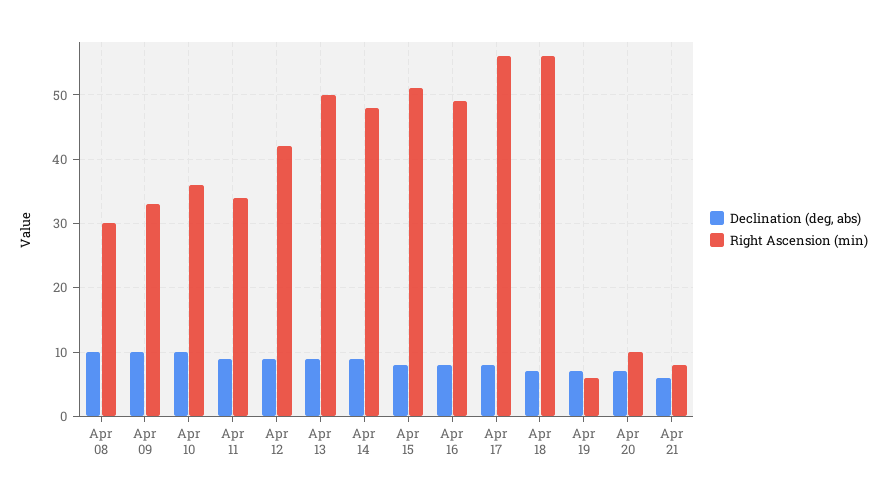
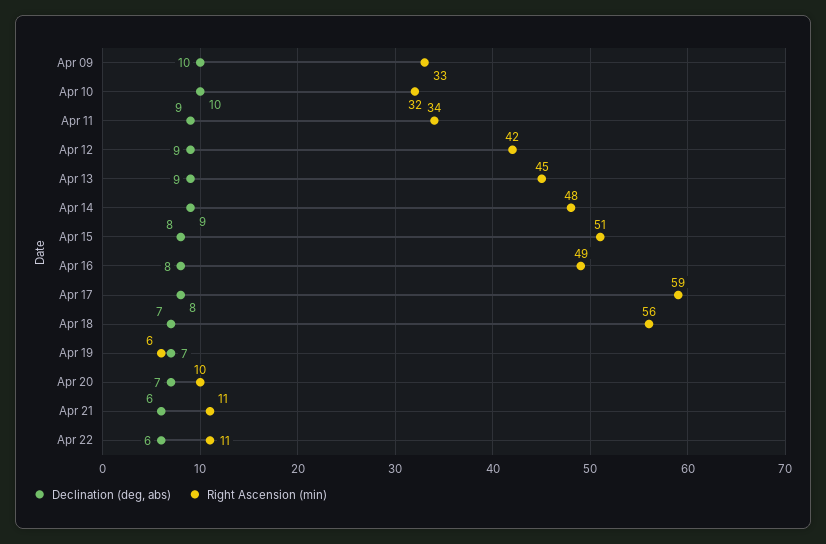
Declination (deg, abs), Apr 08: 10 -> none
Right Ascension (min), Apr 08: 30 -> none
Right Ascension (min), Apr 10: 36 -> 32
Right Ascension (min), Apr 13: 50 -> 45
Right Ascension (min), Apr 17: 56 -> 59
Right Ascension (min), Apr 21: 8 -> 11
Declination (deg, abs), Apr 22: none -> 6
Right Ascension (min), Apr 22: none -> 11

